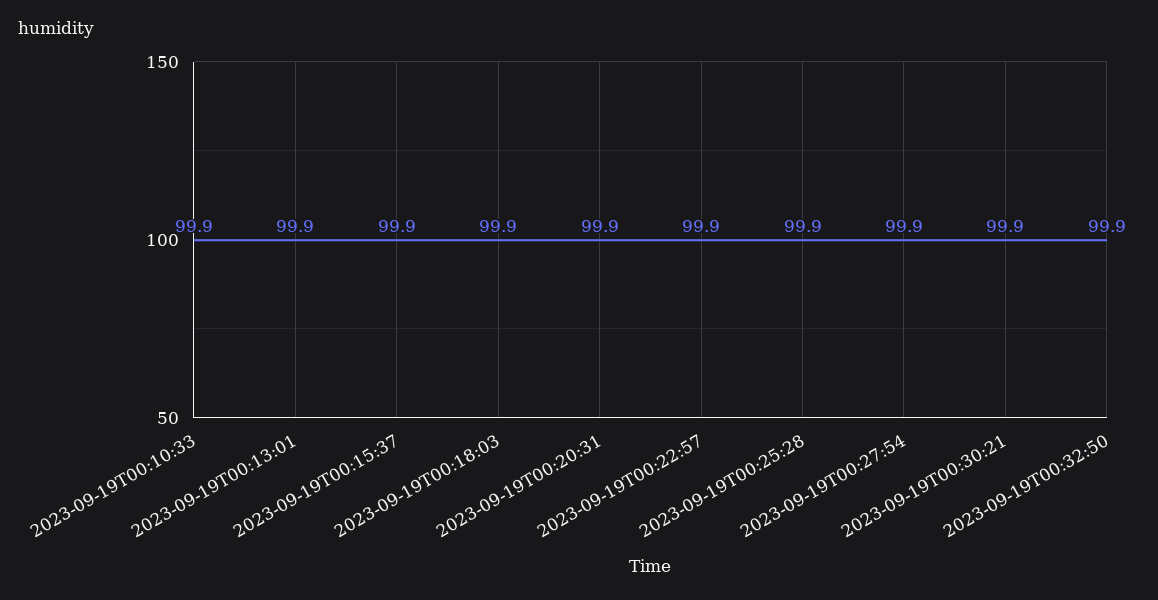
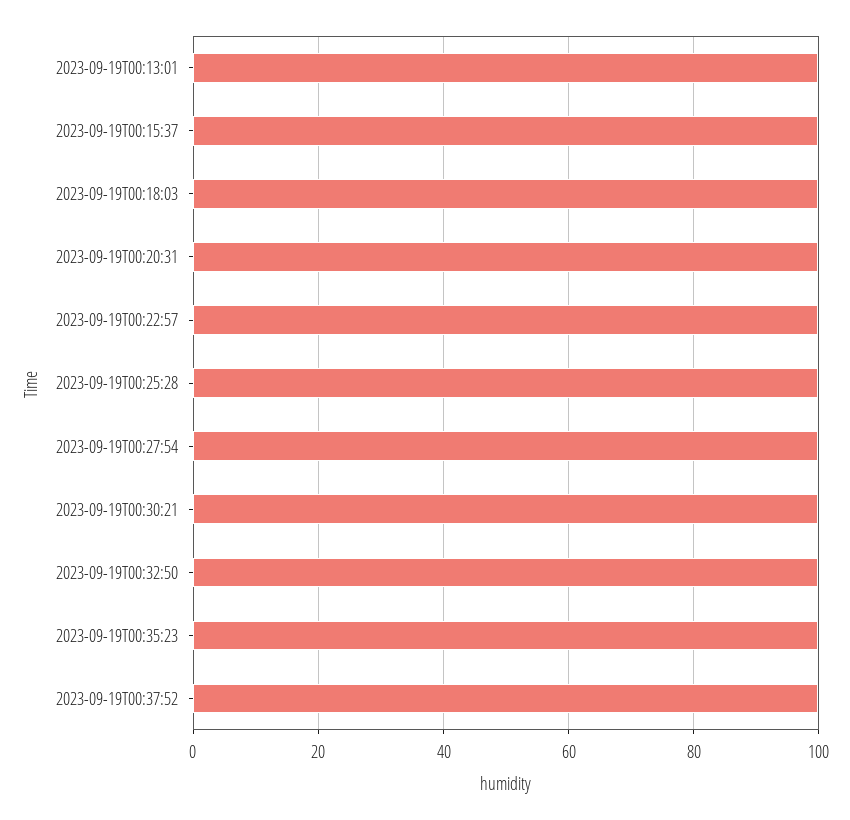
2023-09-19T00:10:33: 99.9 -> none
2023-09-19T00:35:23: none -> 100
2023-09-19T00:37:52: none -> 100

